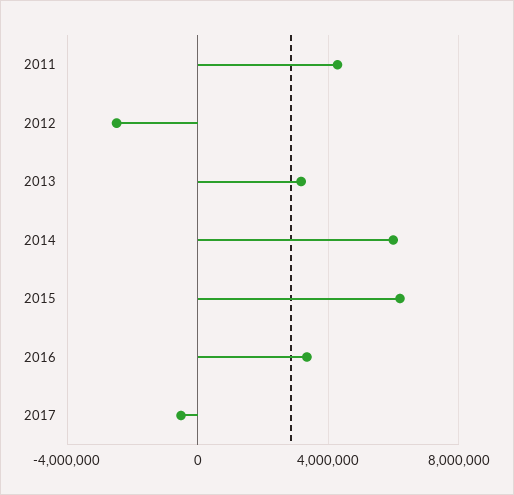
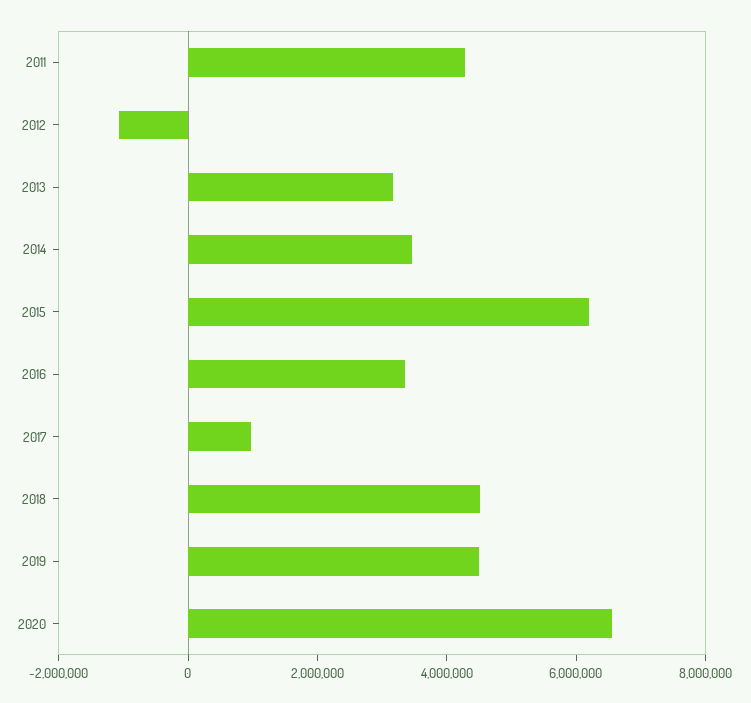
2012: -2500000 -> -1000000
2014: 6000000 -> 3500000
2017: -500000 -> 1000000
2018: none -> 4500000
2019: none -> 4500000
2020: none -> 6500000

